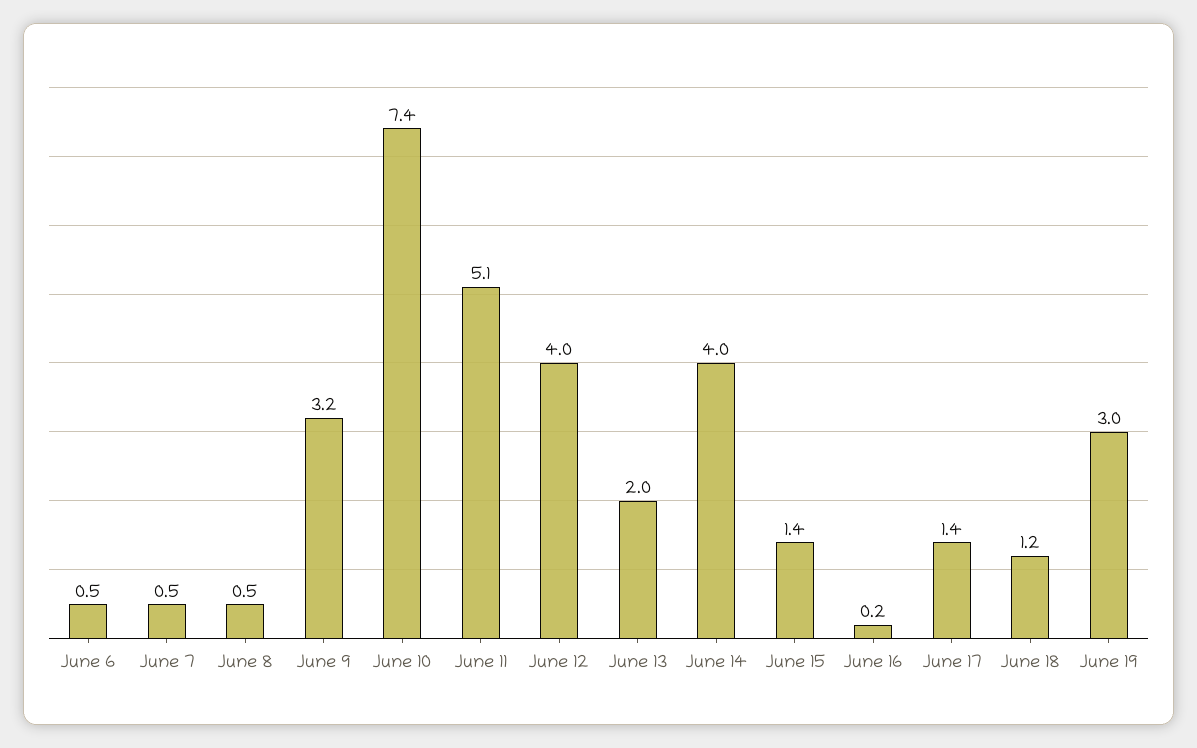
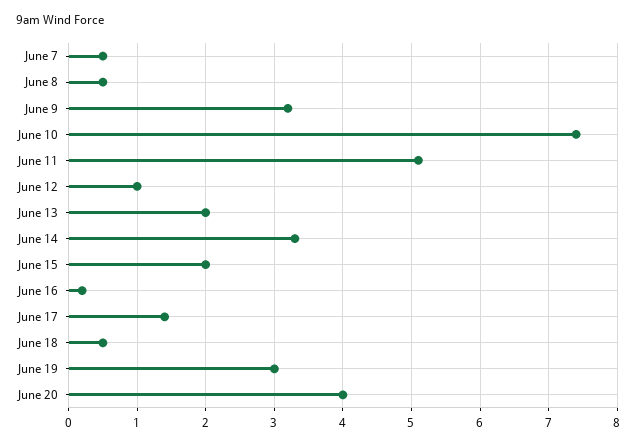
June 6: 0.5 -> none
June 12: 4 -> 1
June 14: 4 -> 3.3
June 15: 1.4 -> 2
June 18: 1.2 -> 0.5
June 20: none -> 4

